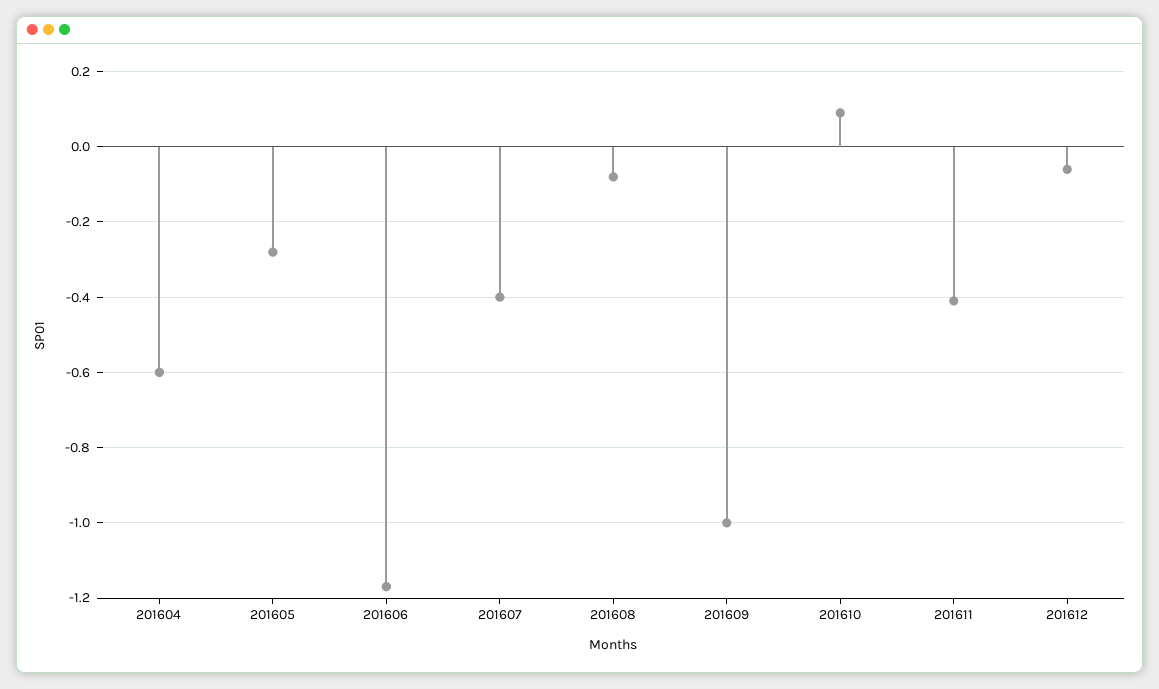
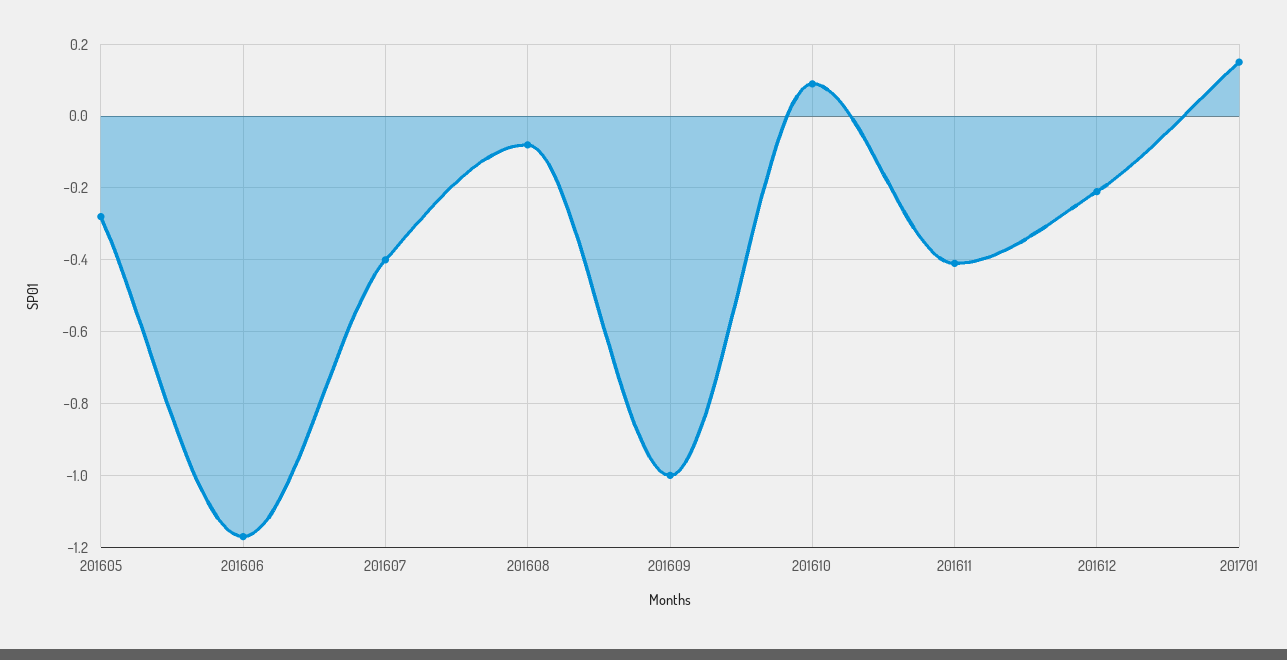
201604: -0.6 -> none
201612: -0.05 -> -0.2
201701: none -> 0.15

